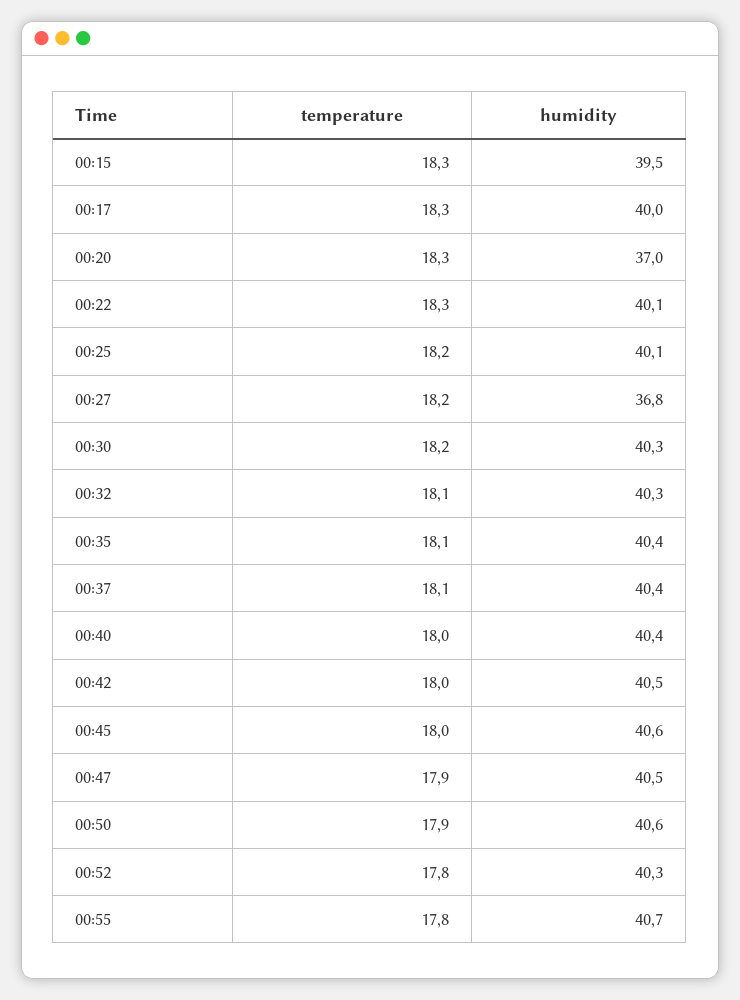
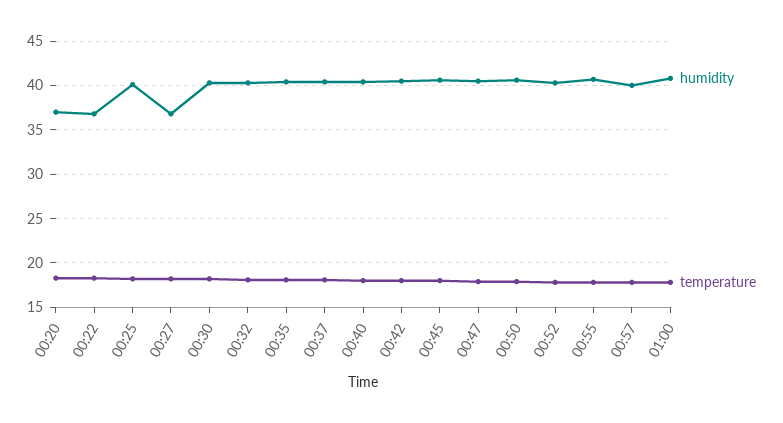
temperature, 00:15: 18.3 -> none
humidity, 00:15: 39.5 -> none
temperature, 00:17: 18.3 -> none
humidity, 00:17: 40 -> none
humidity, 00:22: 40.1 -> 37
humidity, 00:57: none -> 40
temperature, 00:57: none -> 18
humidity, 01:00: none -> 41
temperature, 01:00: none -> 18

